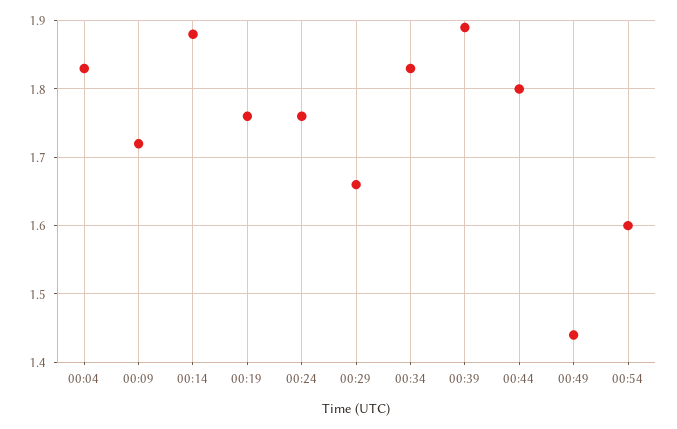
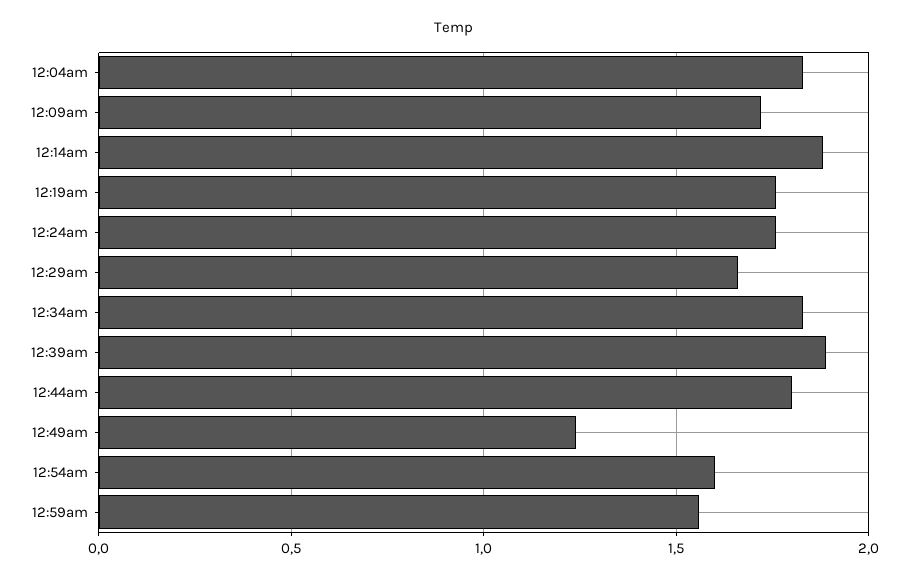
00:49: 1.44 -> 1.25
12:59am: none -> 1.55

